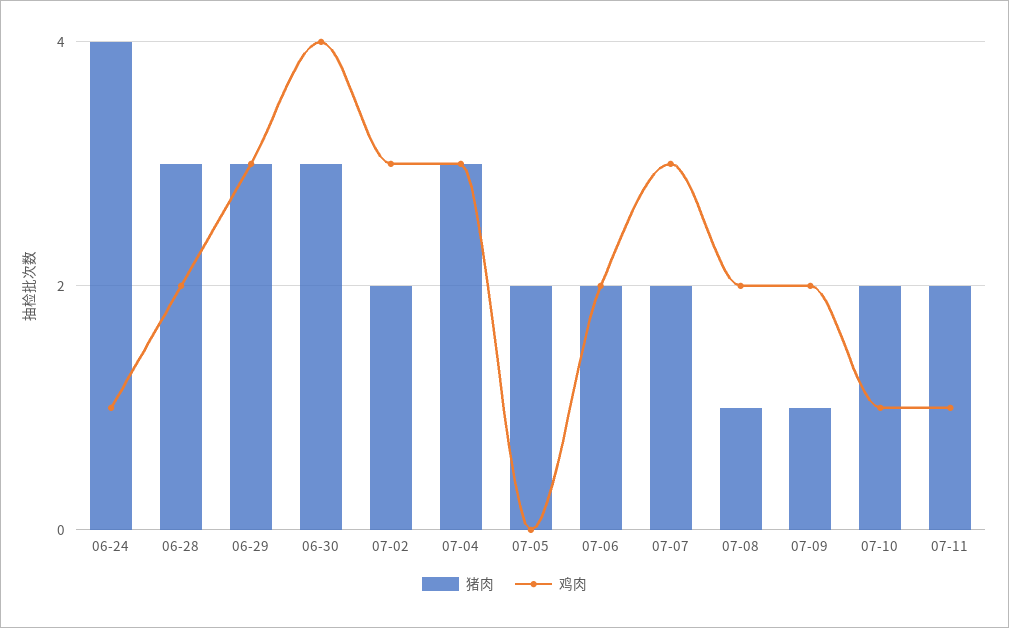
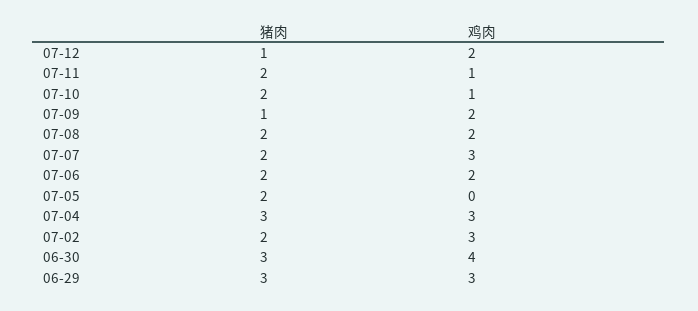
猪肉, 06-24: 4 -> none
鸡肉, 06-24: 1 -> none
猪肉, 06-28: 3 -> none
鸡肉, 06-28: 2 -> none
猪肉, 07-08: 1 -> 2
猪肉, 07-12: none -> 1
鸡肉, 07-12: none -> 2

